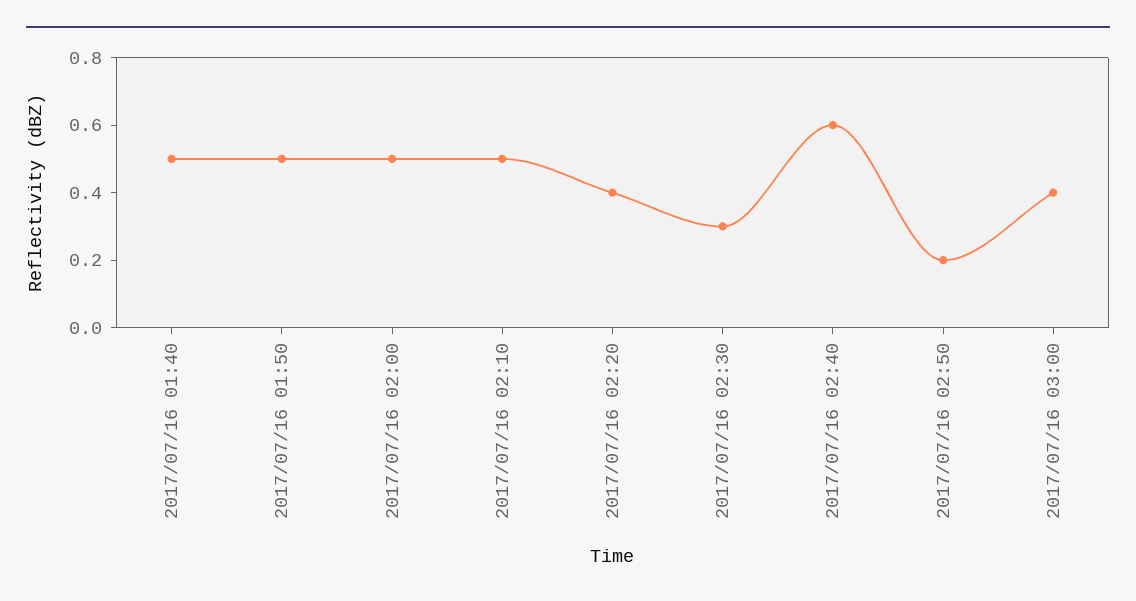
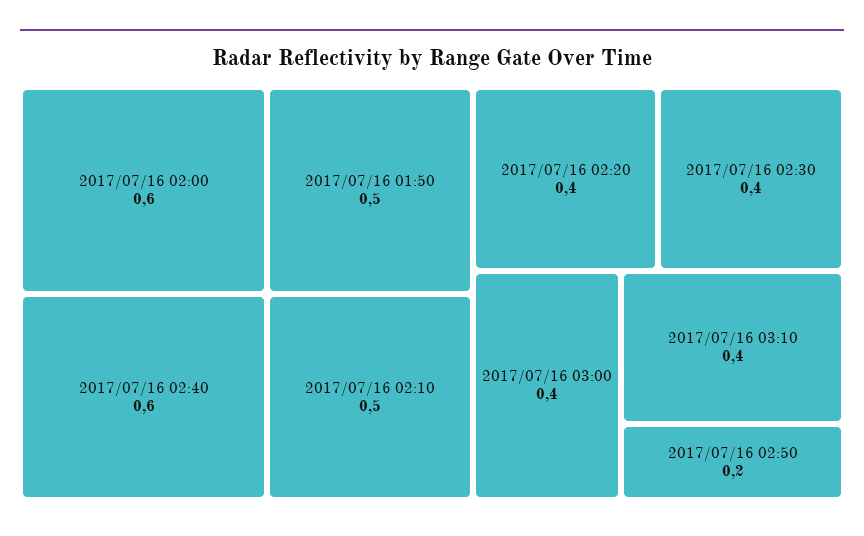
2017/07/16 01:40: 0.5 -> none
2017/07/16 02:00: 0.5 -> 0.6
2017/07/16 02:30: 0.3 -> 0.4
2017/07/16 03:10: none -> 0.4

